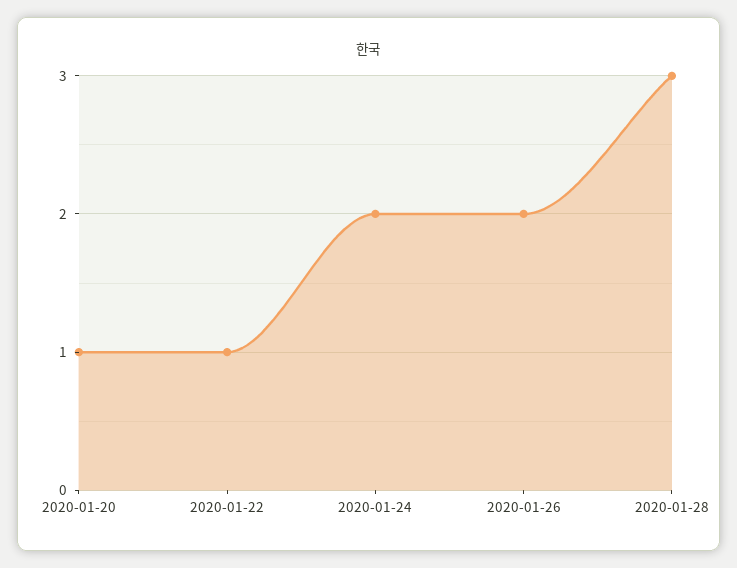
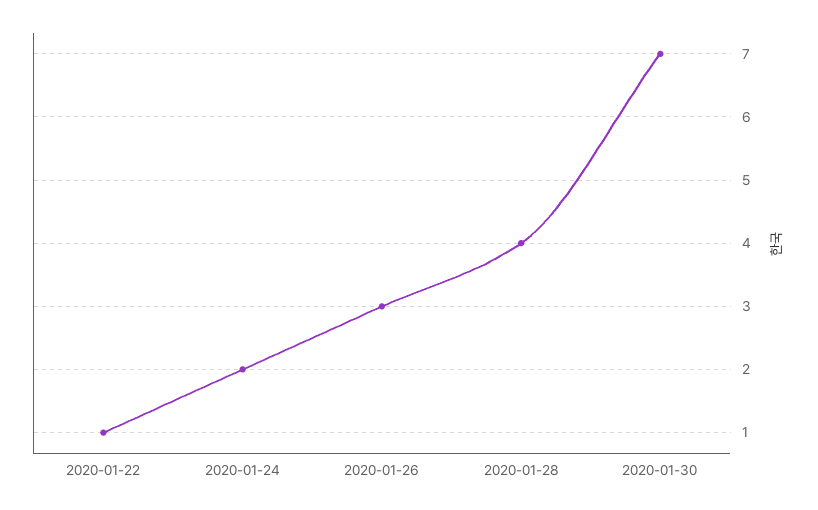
2020-01-20: 1 -> none
2020-01-26: 2 -> 3
2020-01-28: 3 -> 4
2020-01-30: none -> 7

